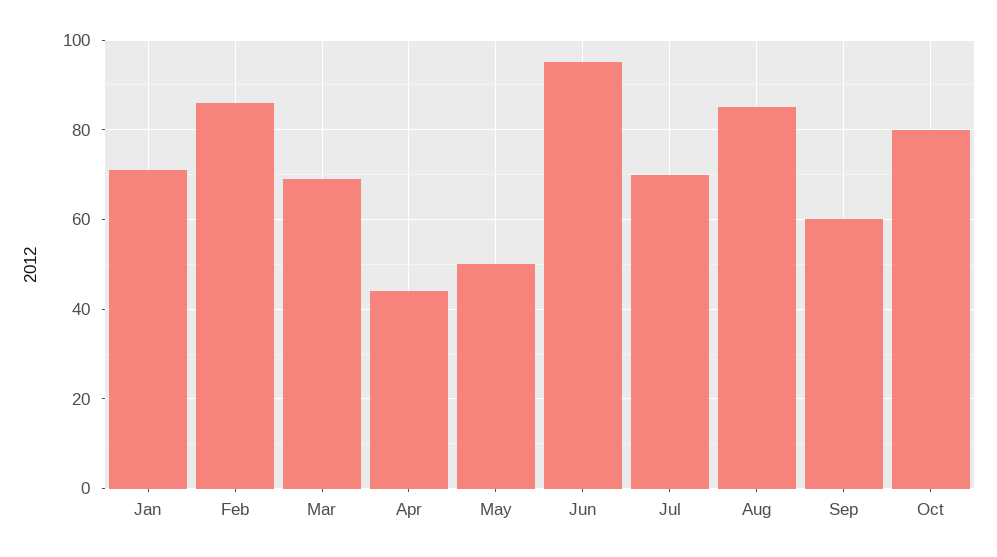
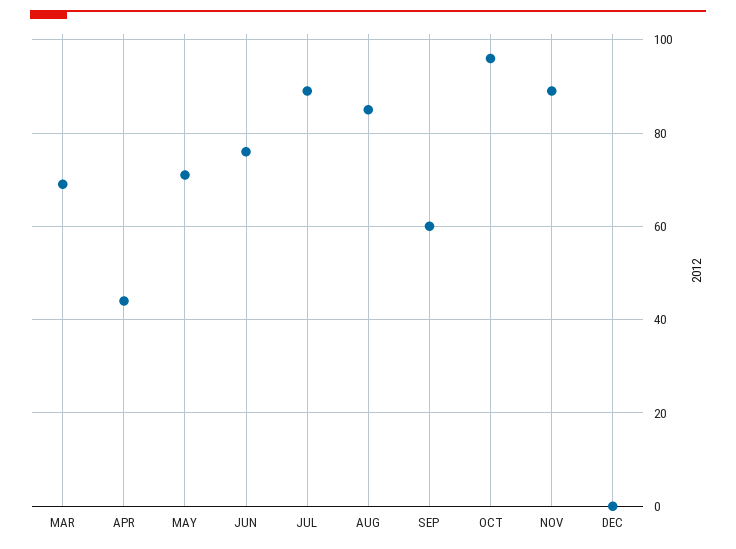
Jan: 70 -> none
Feb: 85 -> none
May: 50 -> 70
Jun: 95 -> 75
Jul: 70 -> 90
Oct: 80 -> 95
NOV: none -> 90
DEC: none -> 0

